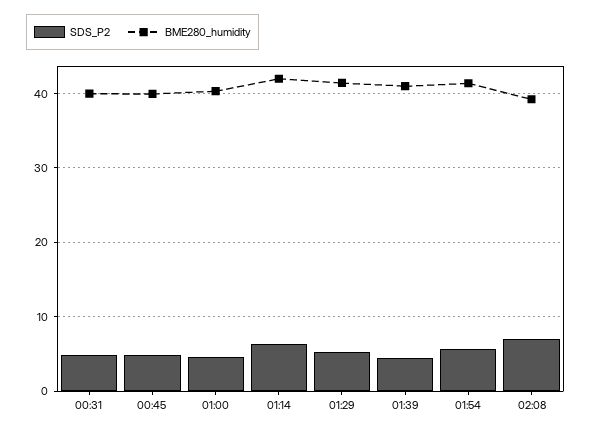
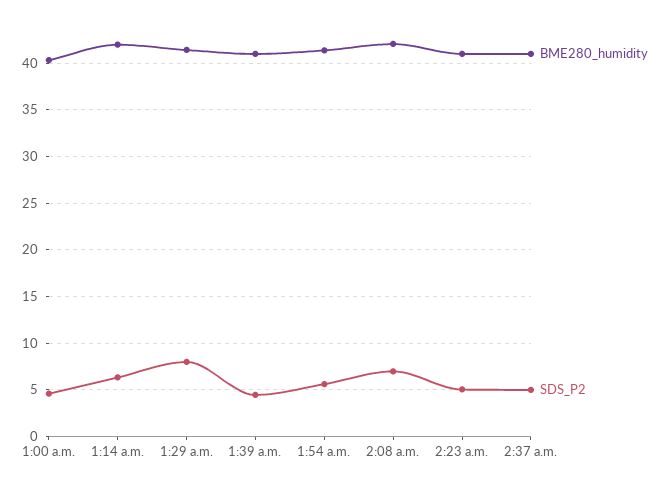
SDS_P2, 00:31: 5 -> none
BME280_humidity, 00:31: 40 -> none
SDS_P2, 00:45: 5 -> none
BME280_humidity, 00:45: 40 -> none
SDS_P2, 01:29: 5 -> 8
BME280_humidity, 02:08: 39 -> 42
BME280_humidity, 2:23 a.m.: none -> 41
SDS_P2, 2:23 a.m.: none -> 5
BME280_humidity, 2:37 a.m.: none -> 41
SDS_P2, 2:37 a.m.: none -> 5

